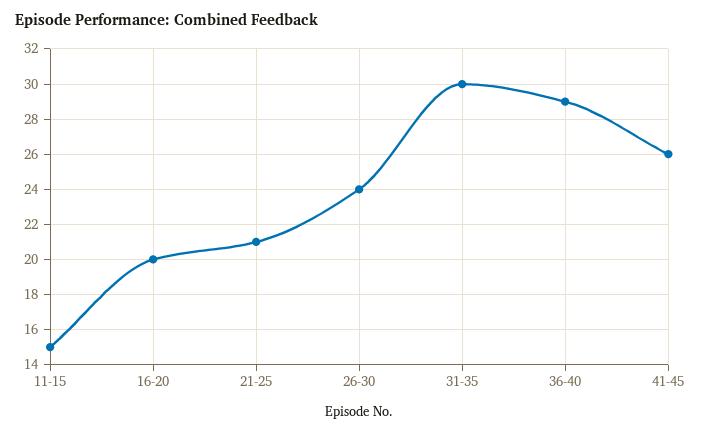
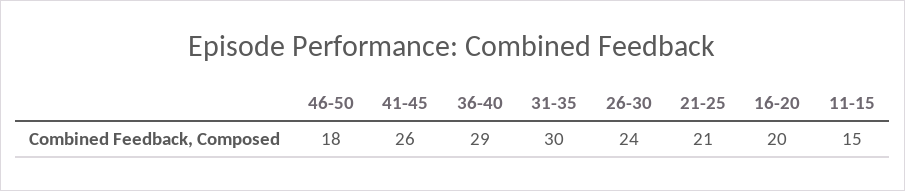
46-50: none -> 18

